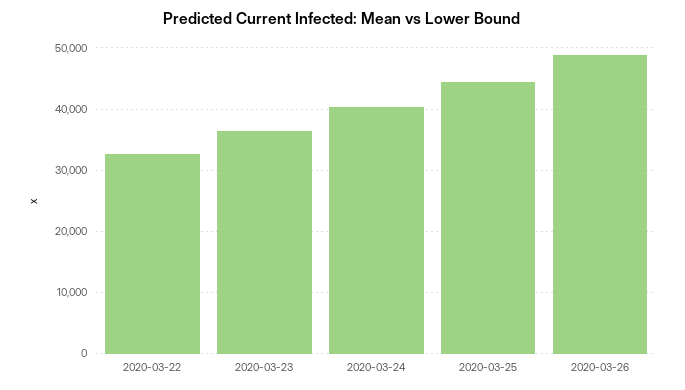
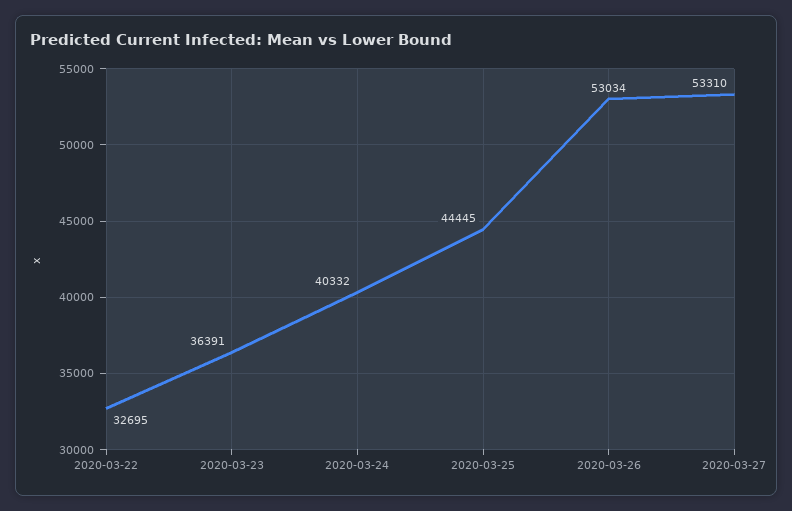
2020-03-26: 49000 -> 53034
2020-03-27: none -> 53310

